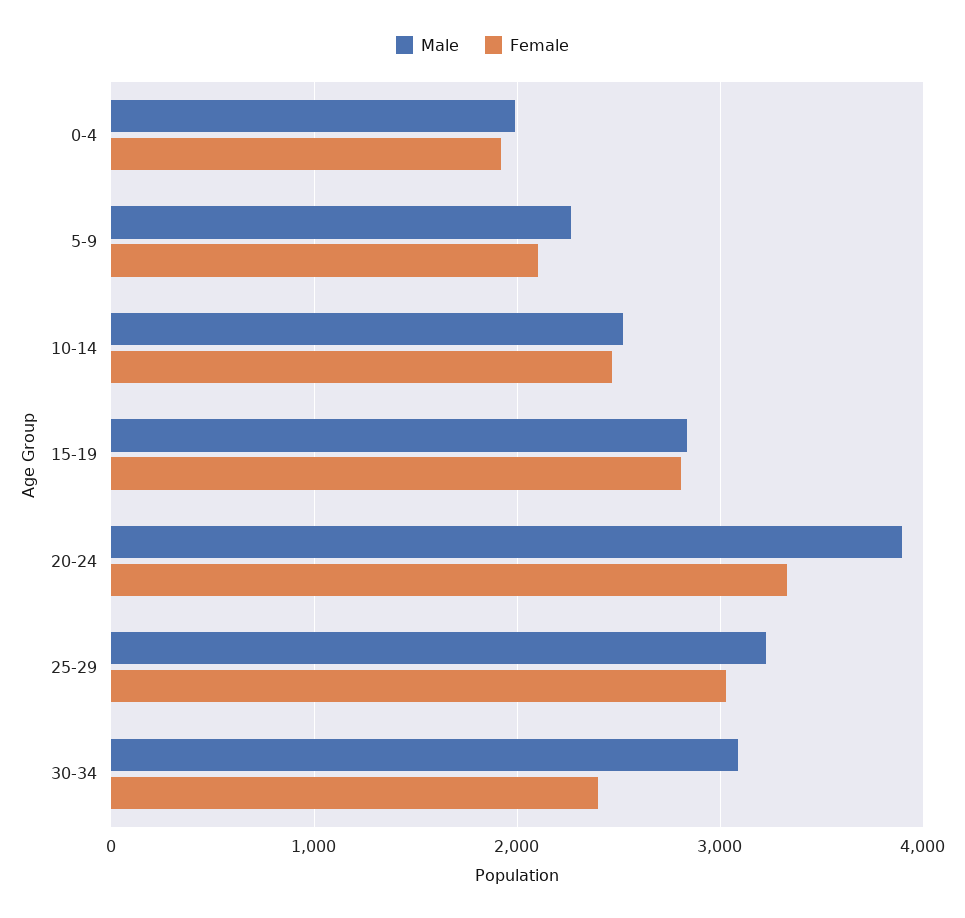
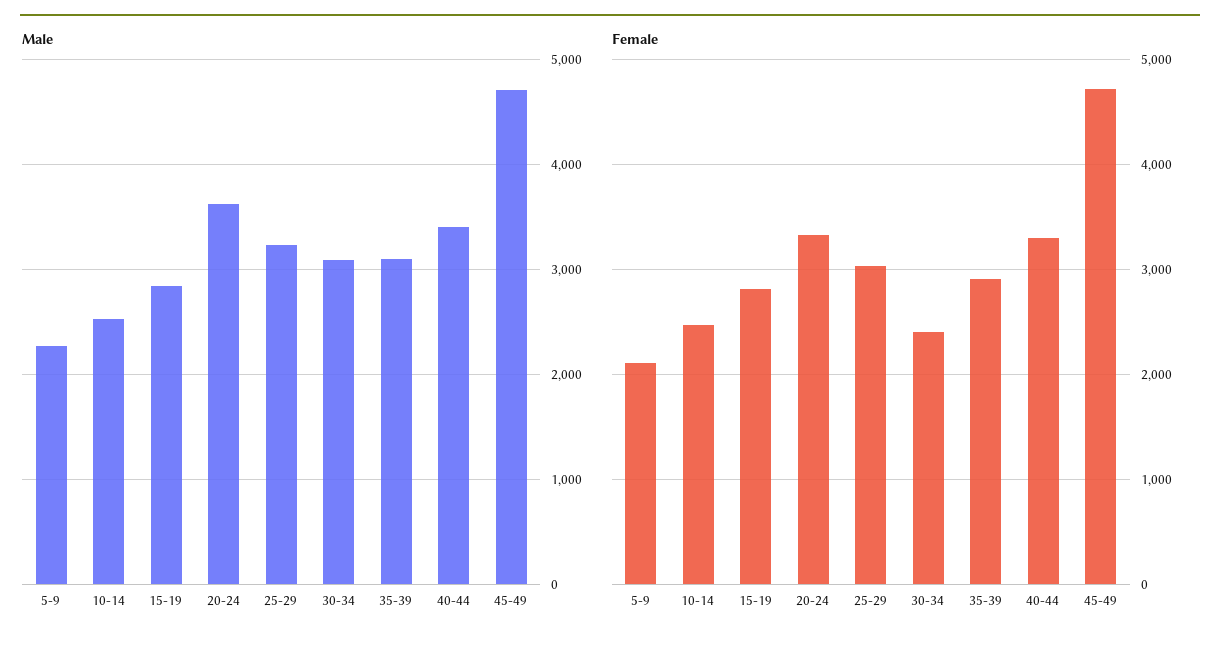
Male, 0-4: 2000 -> none
Female, 0-4: 1900 -> none
Male, 20-24: 3900 -> 3600
Male, 35-39: none -> 3100
Male, 40-44: none -> 3400
Male, 45-49: none -> 4700
Female, 35-39: none -> 2900
Female, 40-44: none -> 3300
Female, 45-49: none -> 4700

